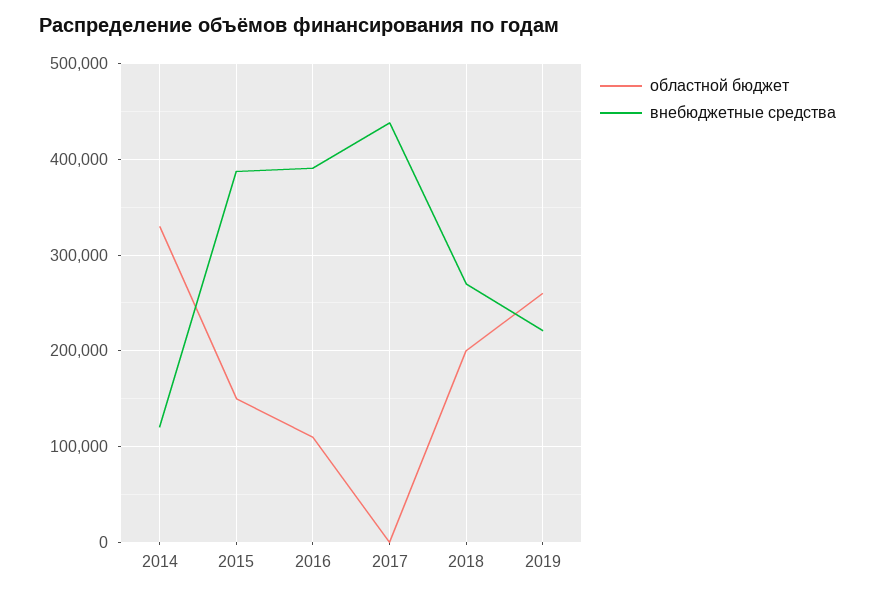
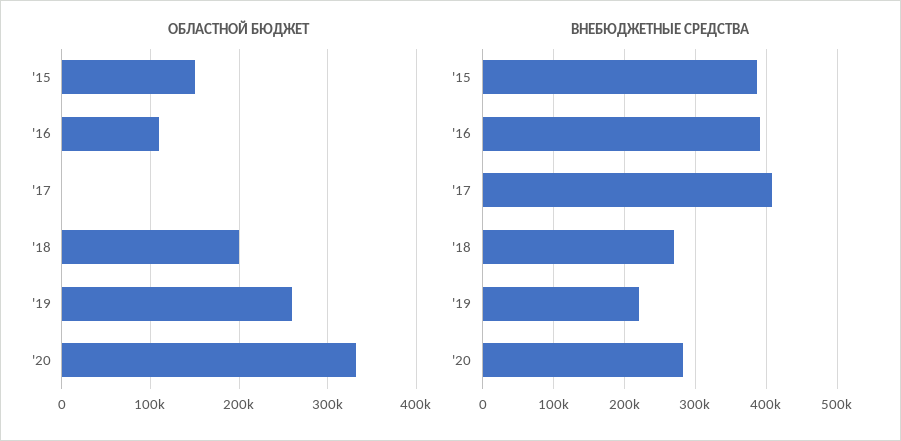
областной бюджет, 2014: 330000 -> none
внебюджетные средства, 2014: 120000 -> none
внебюджетные средства, 2017: 440000 -> 410000
областной бюджет, '20: none -> 330000
внебюджетные средства, '20: none -> 280000

